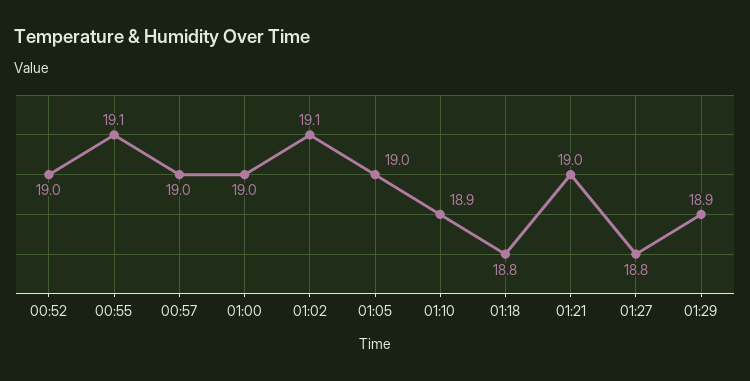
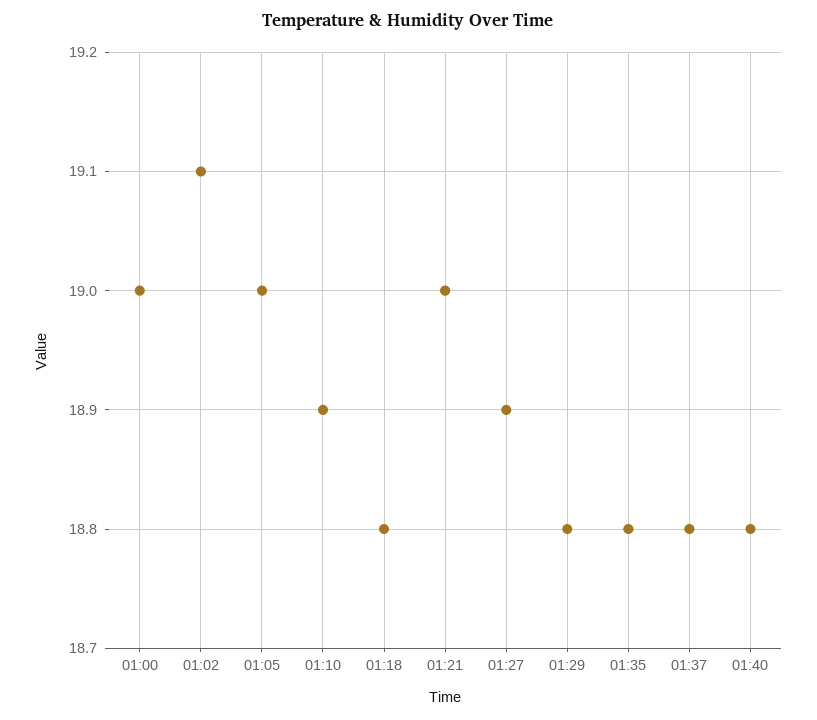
00:52: 19 -> none
00:55: 19.1 -> none
00:57: 19 -> none
01:27: 18.8 -> 18.9
01:29: 18.9 -> 18.8
01:35: none -> 18.8
01:37: none -> 18.8
01:40: none -> 18.8

